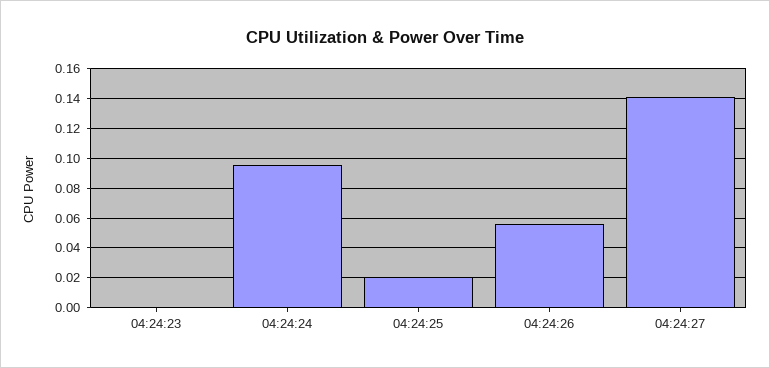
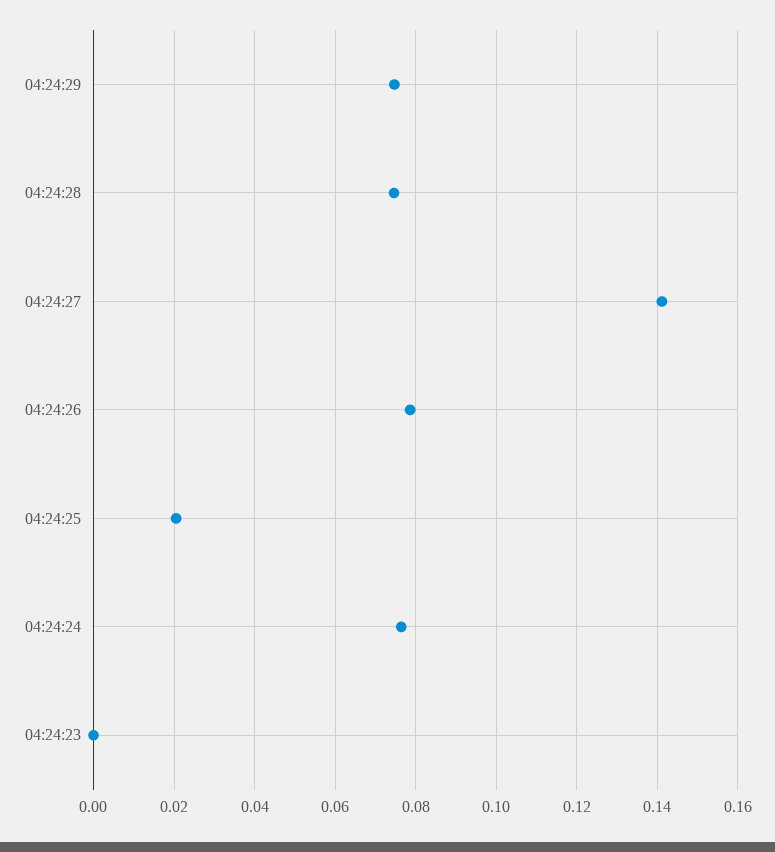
04:24:24: 0.095 -> 0.076
04:24:26: 0.055 -> 0.078
04:24:29: none -> 0.074
04:24:28: none -> 0.074

